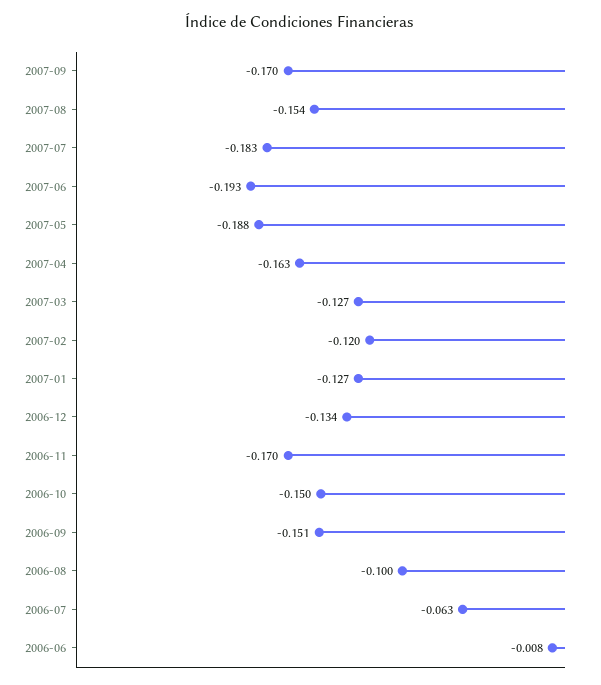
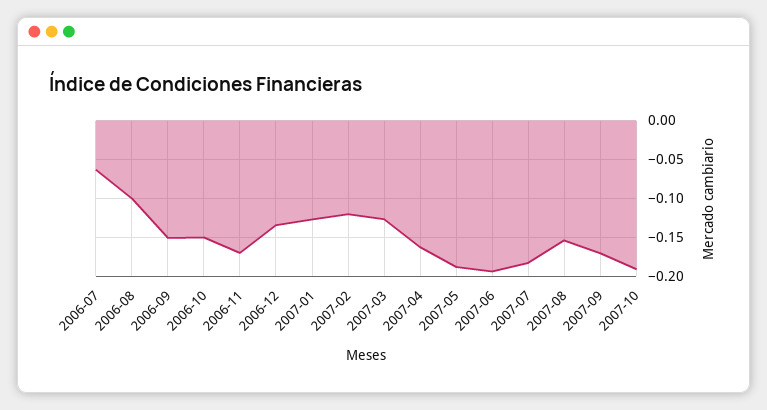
2006-06: -0.008 -> none
2007-10: none -> -0.19

